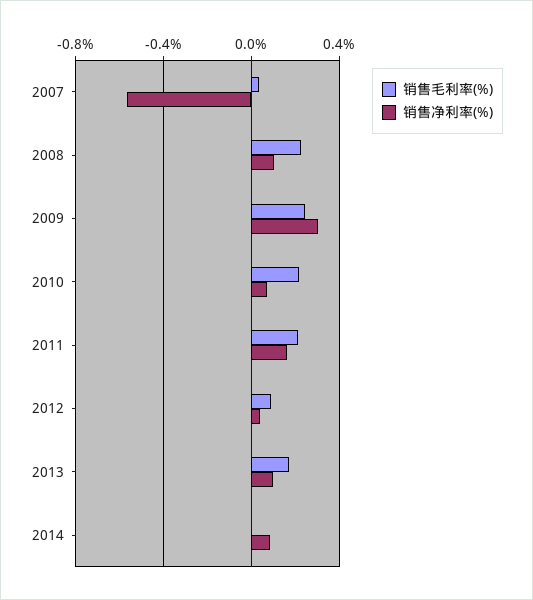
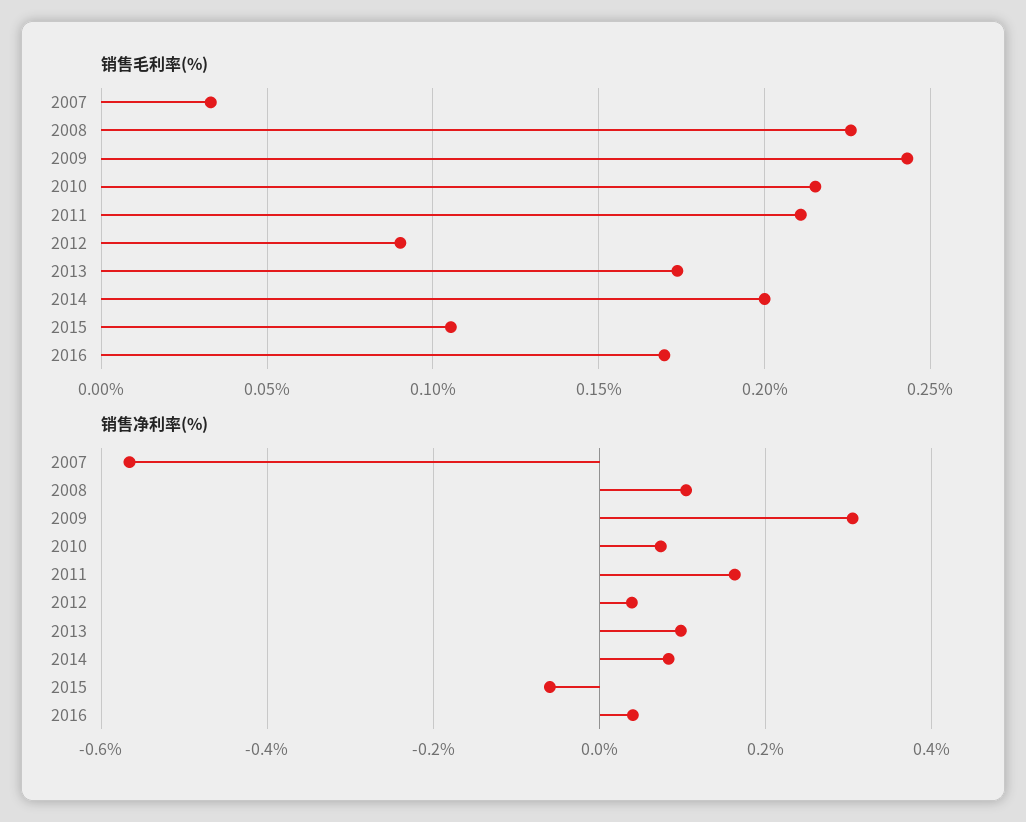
销售毛利率(%), 2014: 0 -> 0.2
销售毛利率(%), 2015: none -> 0.105
销售毛利率(%), 2016: none -> 0.17
销售净利率(%), 2015: none -> -0.06
销售净利率(%), 2016: none -> 0.04

